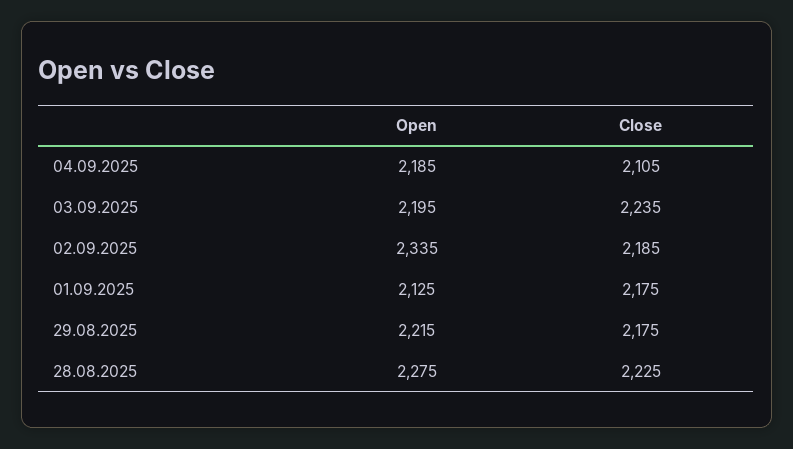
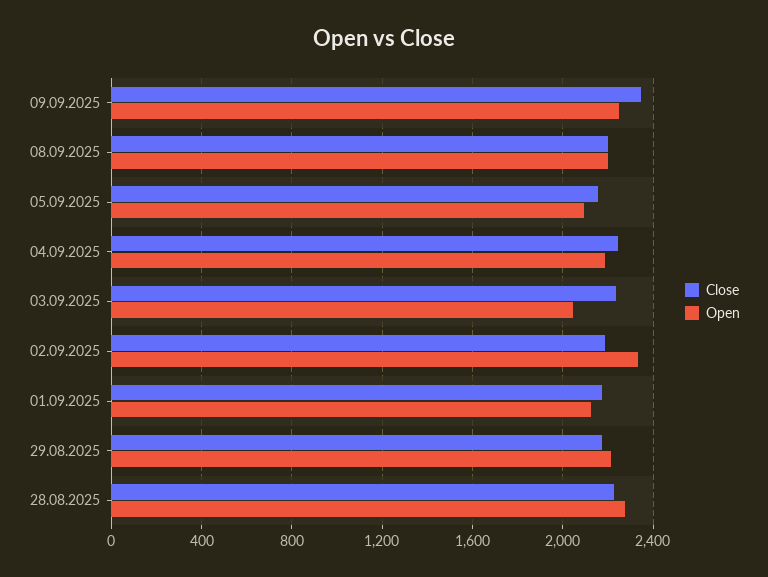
Close, 04.09.2025: 2105 -> 2250
Open, 03.09.2025: 2195 -> 2050
Close, 09.09.2025: none -> 2350
Open, 09.09.2025: none -> 2250
Close, 08.09.2025: none -> 2200
Open, 08.09.2025: none -> 2200
Close, 05.09.2025: none -> 2150
Open, 05.09.2025: none -> 2100

